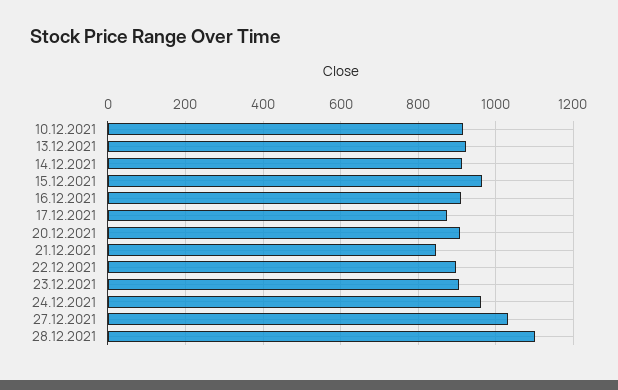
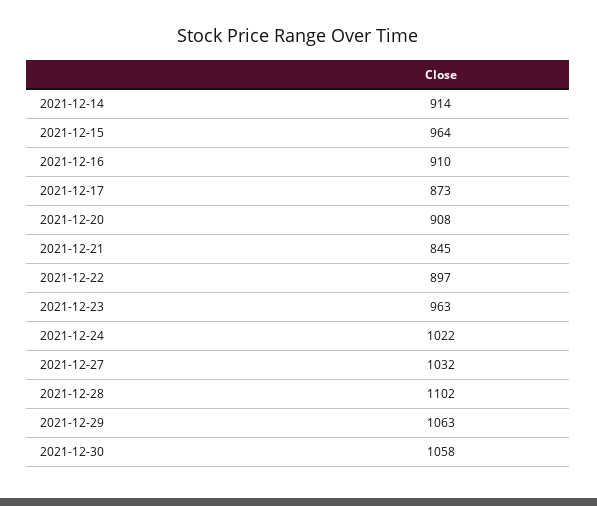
10.12.2021: 920 -> none
13.12.2021: 920 -> none
23.12.2021: 900 -> 963
24.12.2021: 960 -> 1022
2021-12-29: none -> 1063
2021-12-30: none -> 1058

